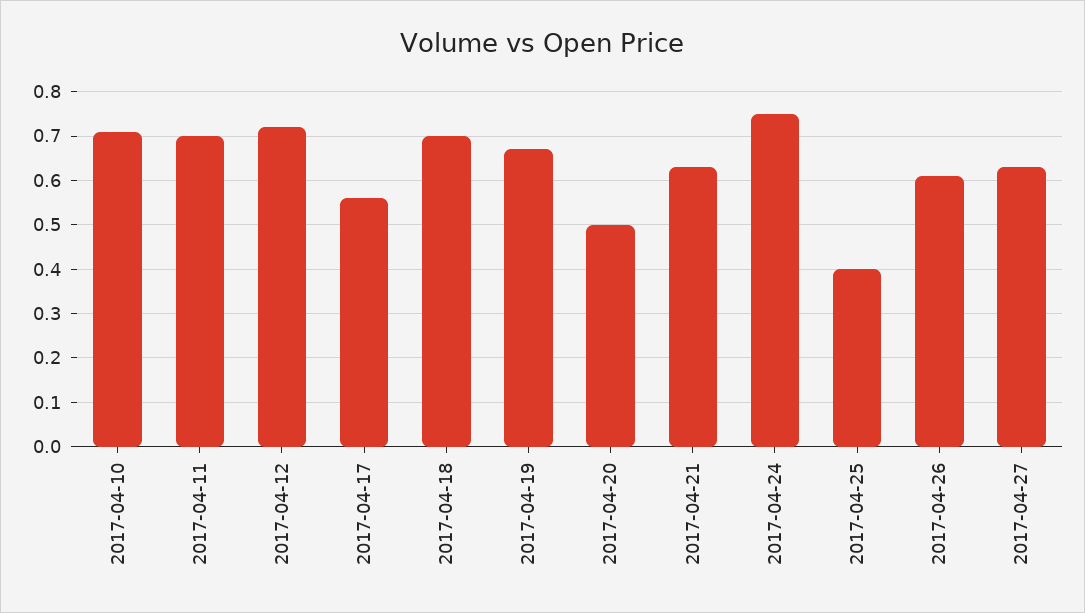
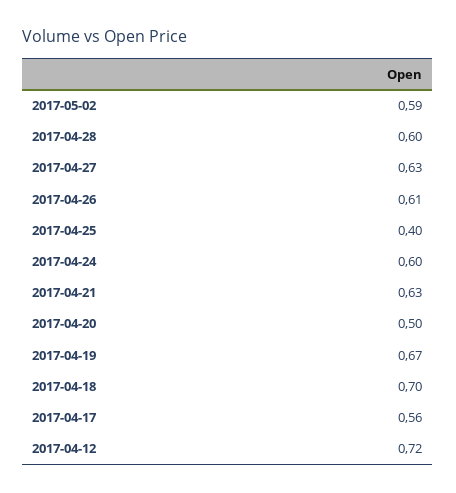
2017-04-10: 0.7 -> none
2017-04-11: 0.7 -> none
2017-04-24: 0.75 -> 0.6
2017-05-02: none -> 0.59
2017-04-28: none -> 0.6

